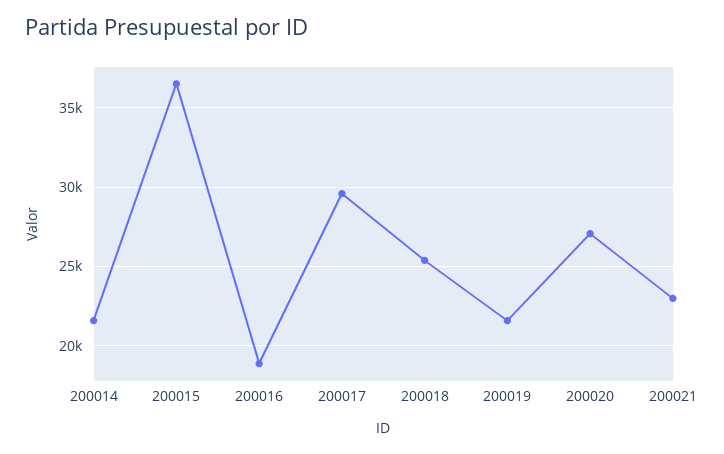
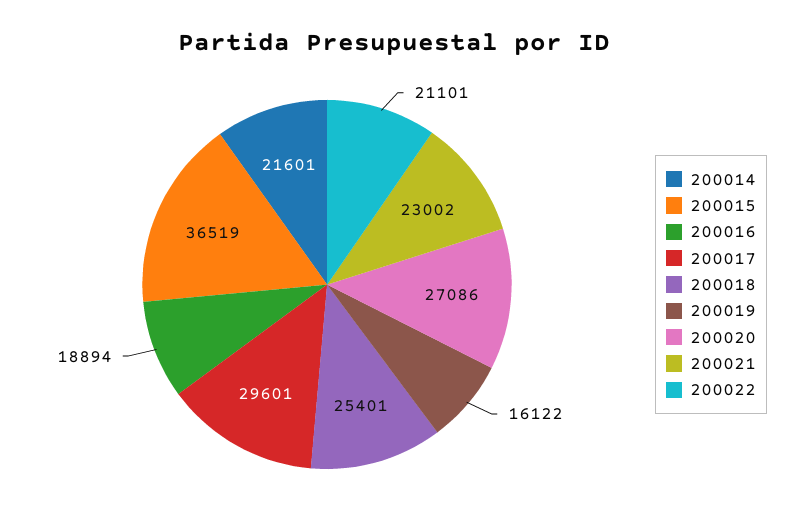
200019: 21500 -> 16122
200022: none -> 21101

